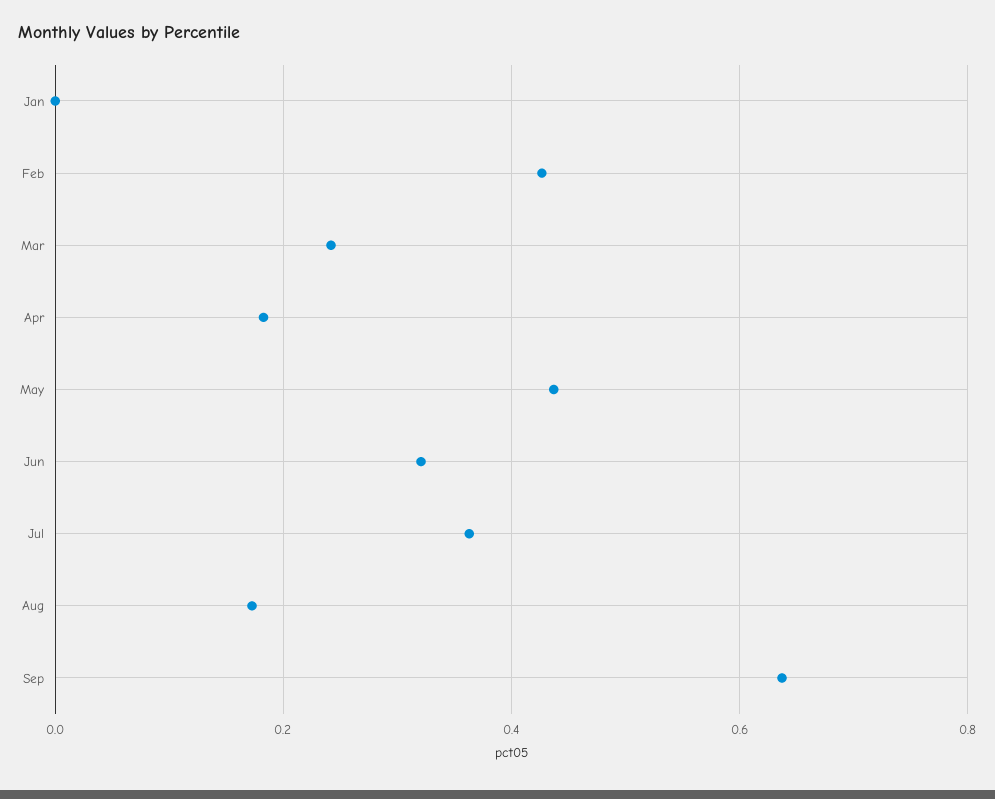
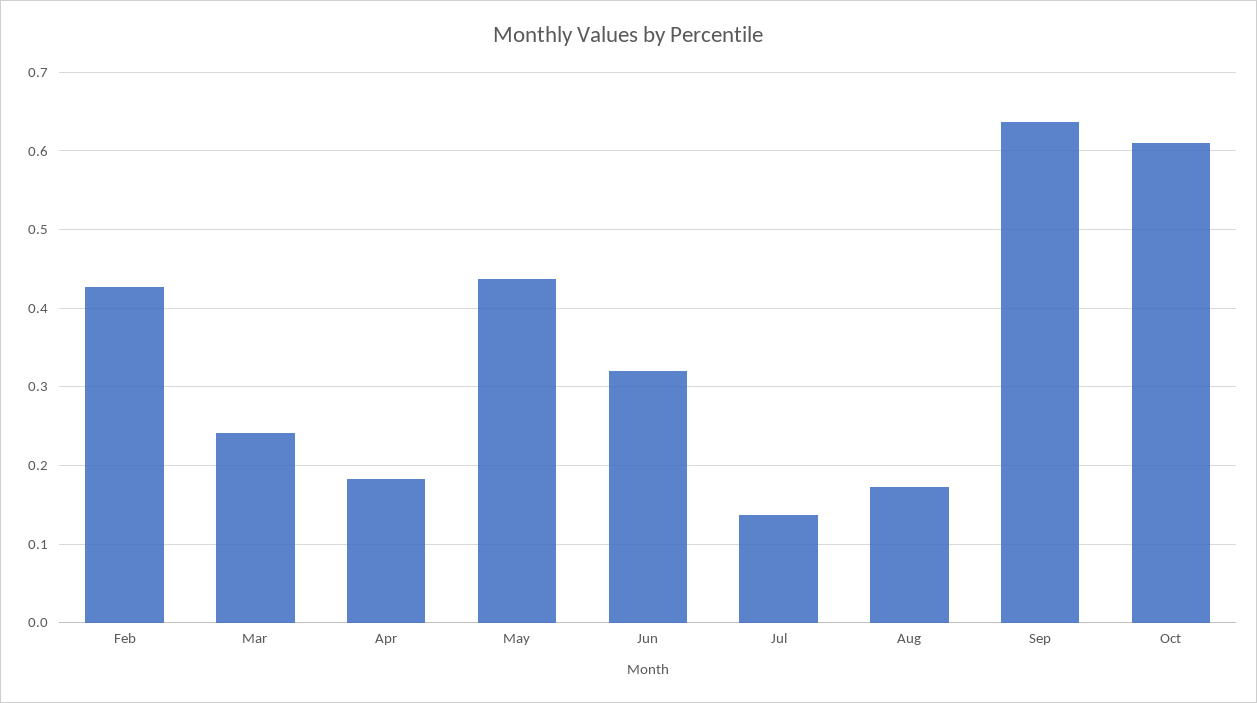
Jan: 0 -> none
Jul: 0.36 -> 0.14
Oct: none -> 0.61

